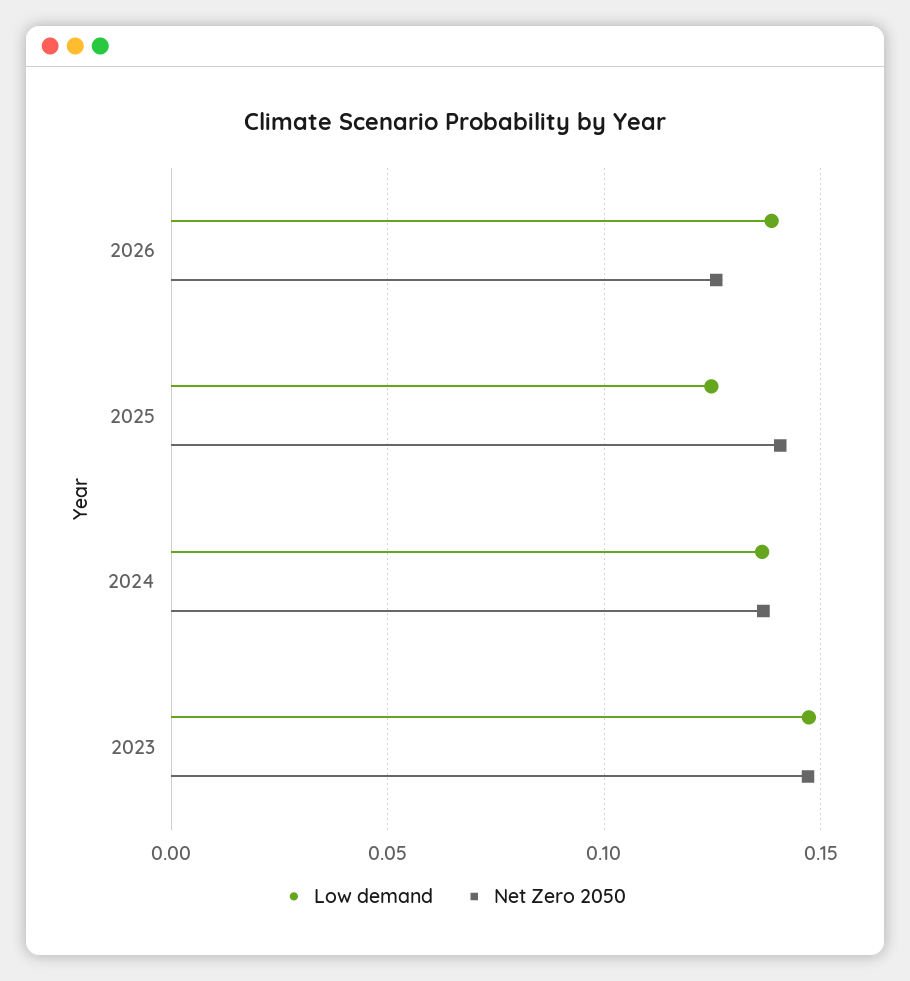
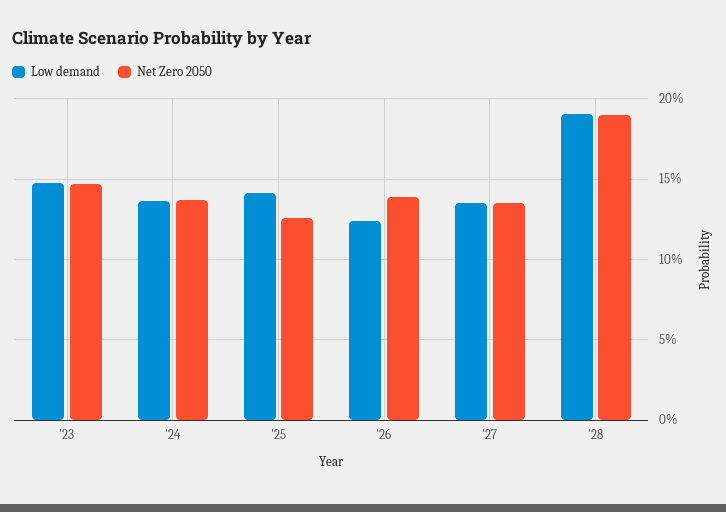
Low demand, 2026: 0.14 -> 0.125
Net Zero 2050, 2026: 0.125 -> 0.14
Low demand, 2025: 0.125 -> 0.14
Net Zero 2050, 2025: 0.14 -> 0.125
Low demand, '27: none -> 0.135
Net Zero 2050, '27: none -> 0.135
Low demand, '28: none -> 0.19
Net Zero 2050, '28: none -> 0.19

